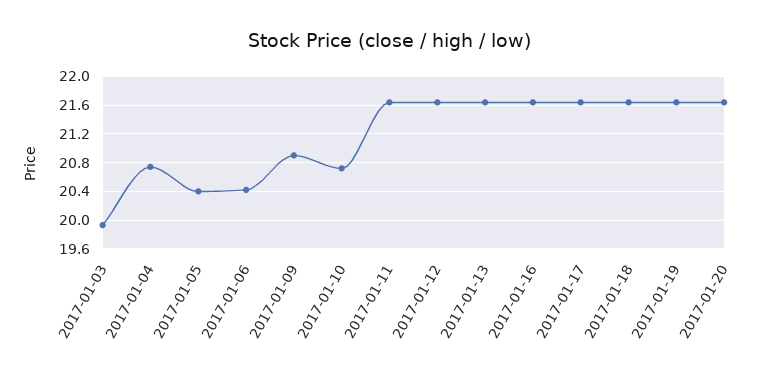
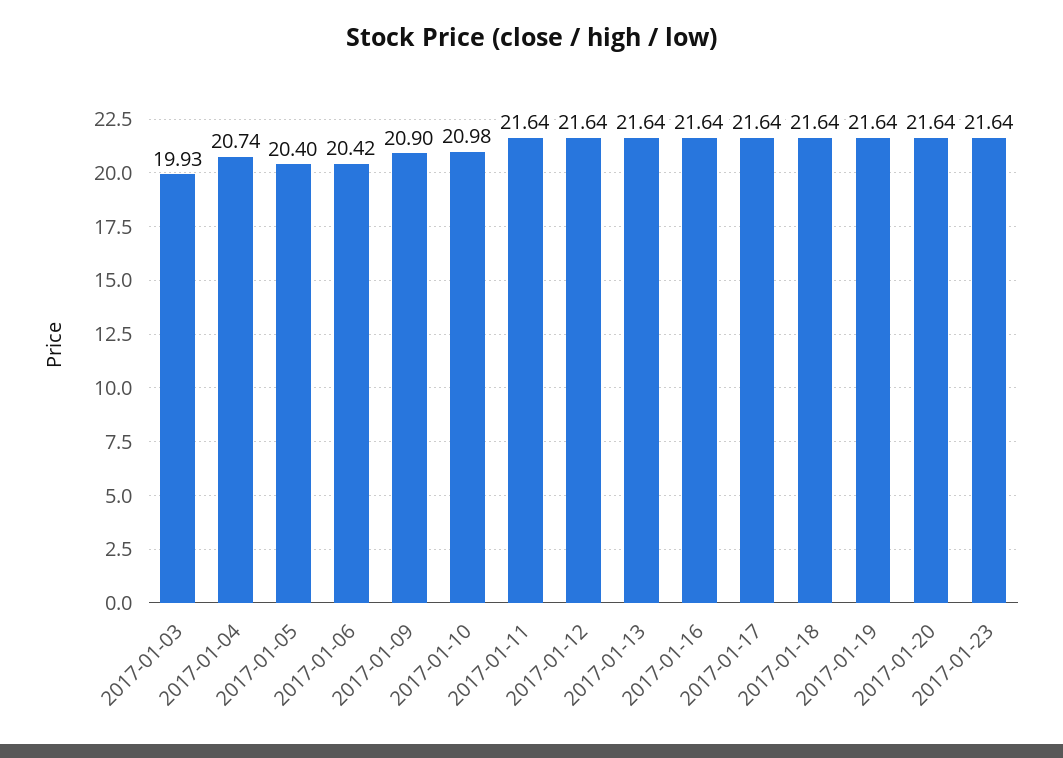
2017-01-10: 20.7 -> 20.98
2017-01-23: none -> 21.64

